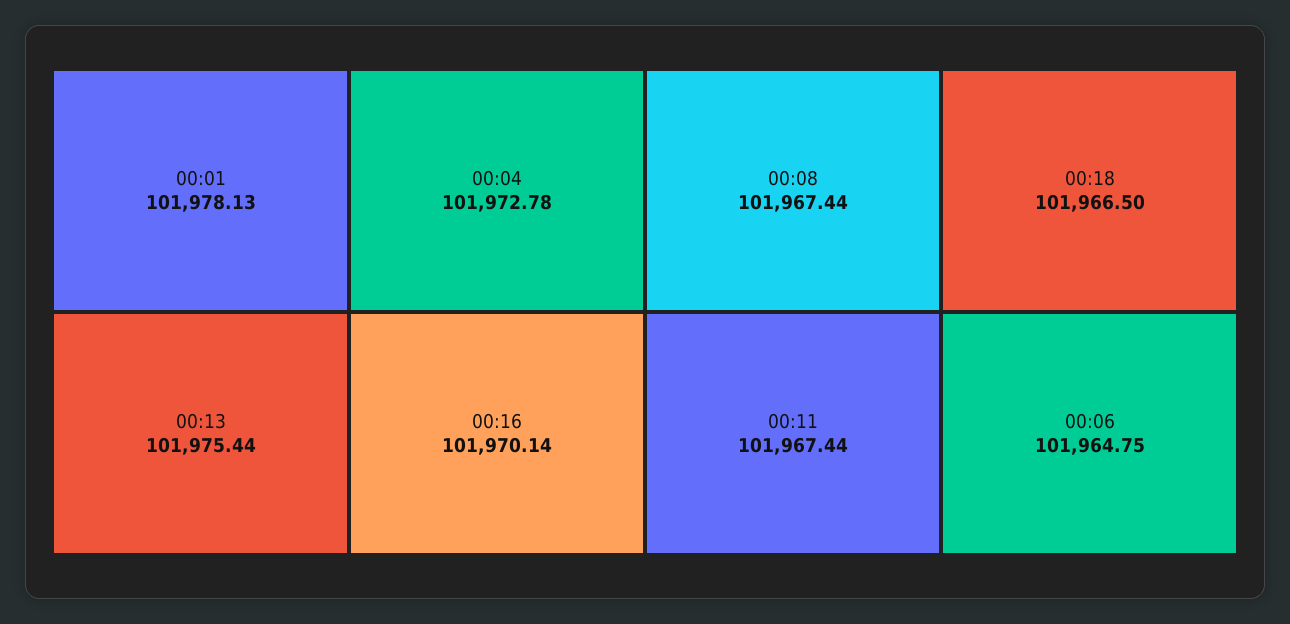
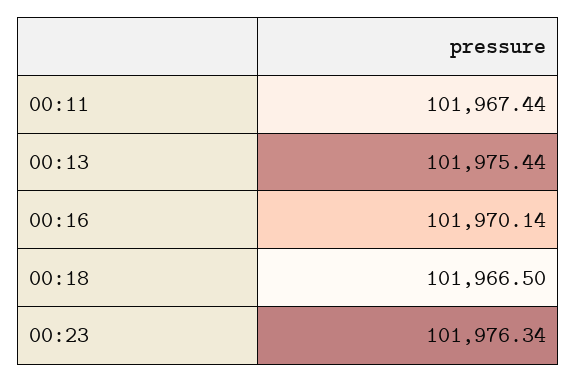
00:01: 101978.13 -> none
00:04: 101972.78 -> none
00:08: 101967.44 -> none
00:06: 101964.75 -> none
00:23: none -> 101976.34

